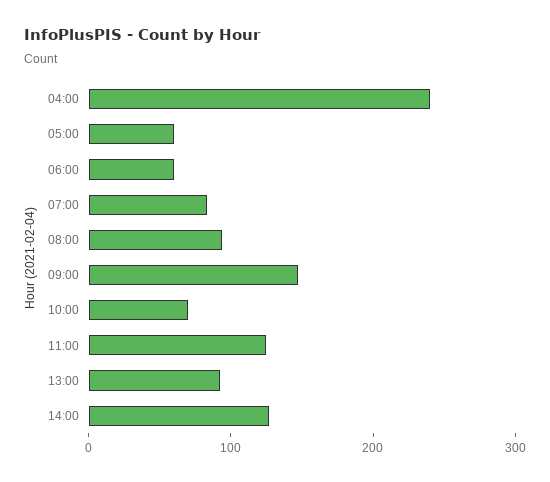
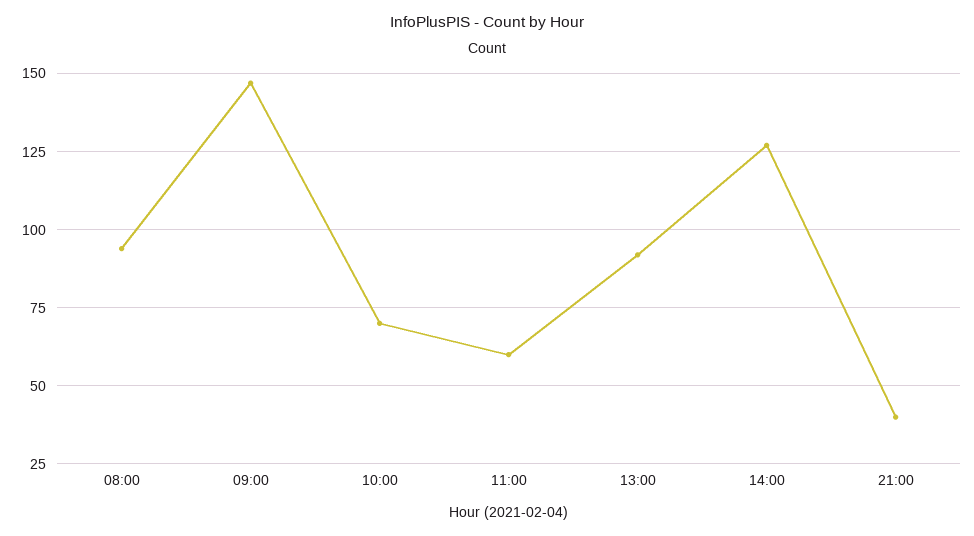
04:00: 240 -> none
05:00: 60 -> none
06:00: 60 -> none
07:00: 80 -> none
11:00: 120 -> 60
21:00: none -> 40

